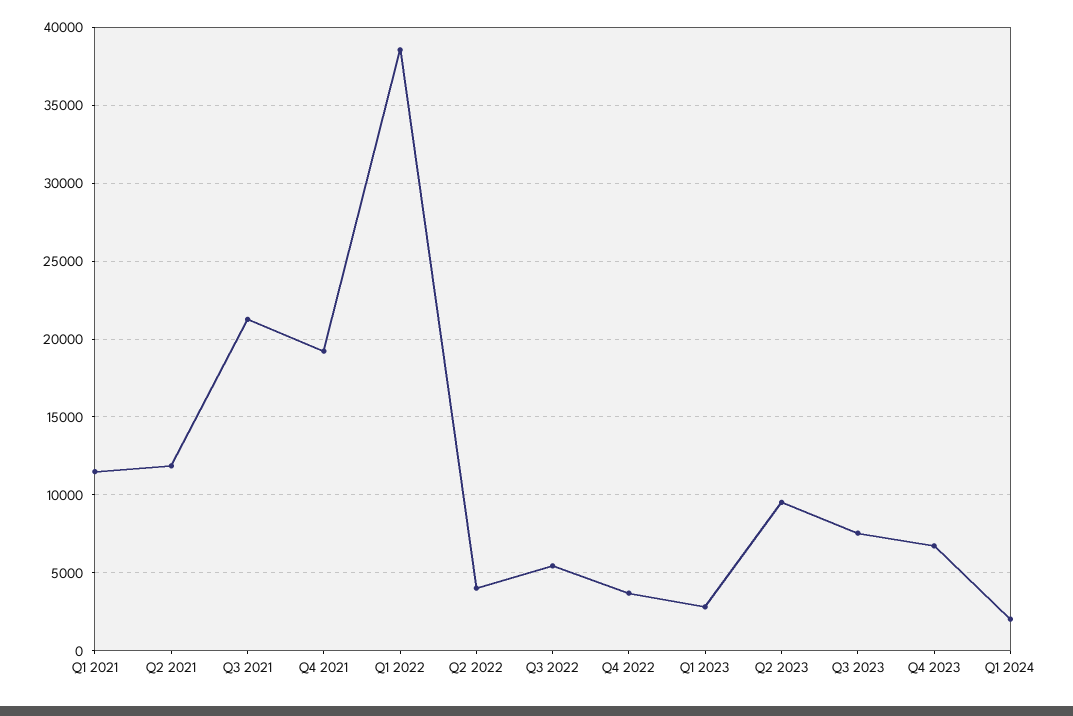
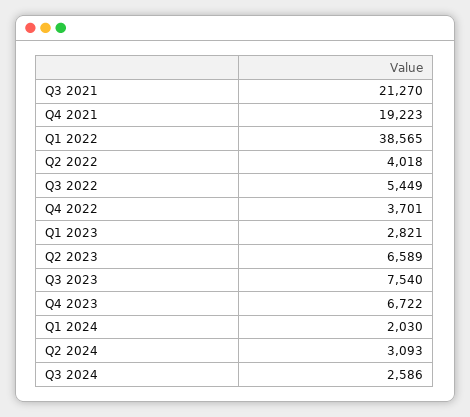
Q1 2021: 11500 -> none
Q2 2021: 12000 -> none
Q2 2023: 9500 -> 6589
Q2 2024: none -> 3093
Q3 2024: none -> 2586

